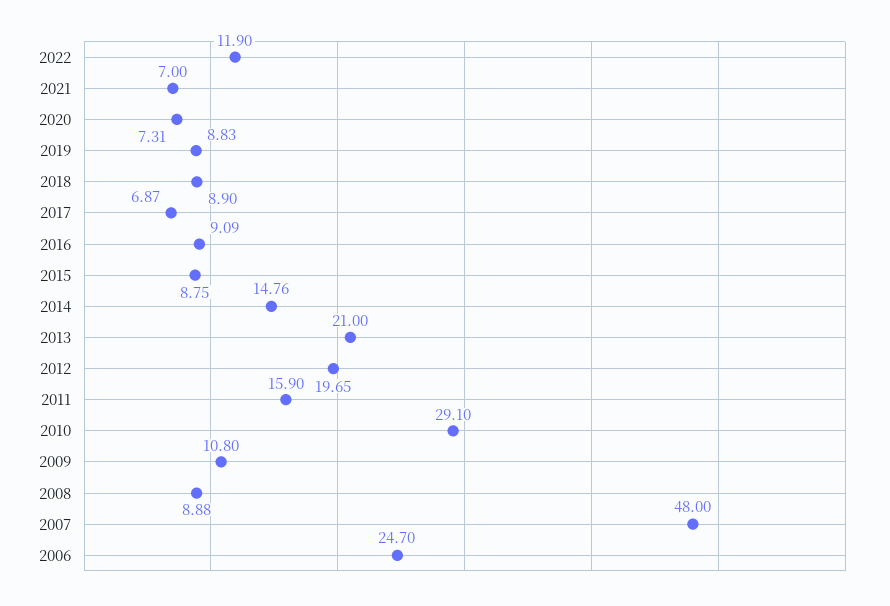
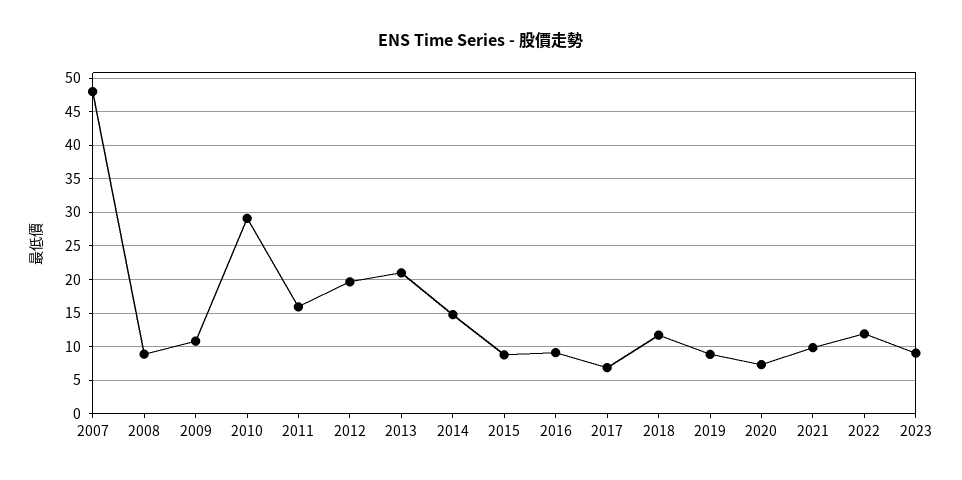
2021: 7 -> 10
2018: 8.9 -> 12
2006: 24.7 -> none
2023: none -> 9

